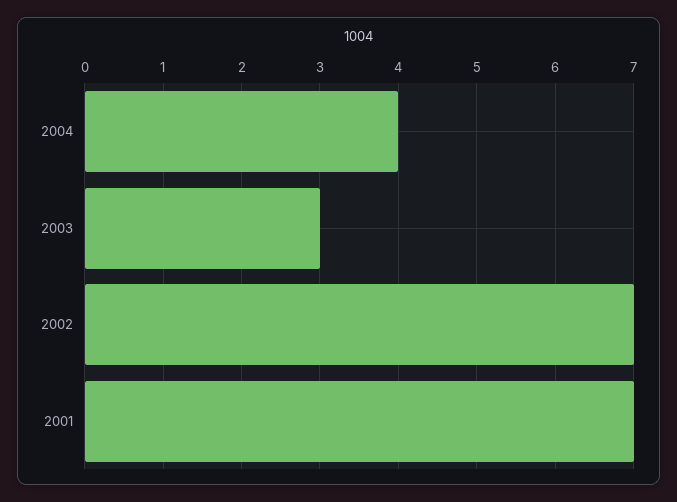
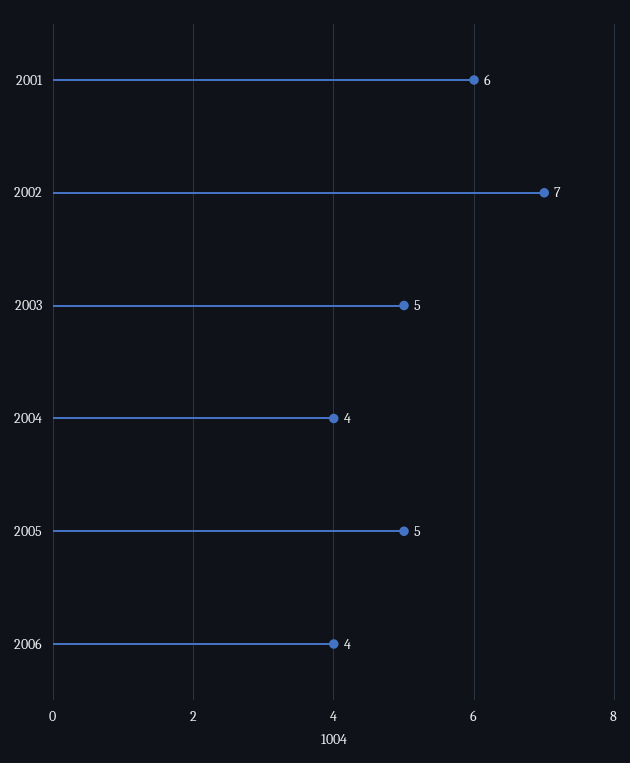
2003: 3 -> 5
2001: 7 -> 6
2005: none -> 5
2006: none -> 4

